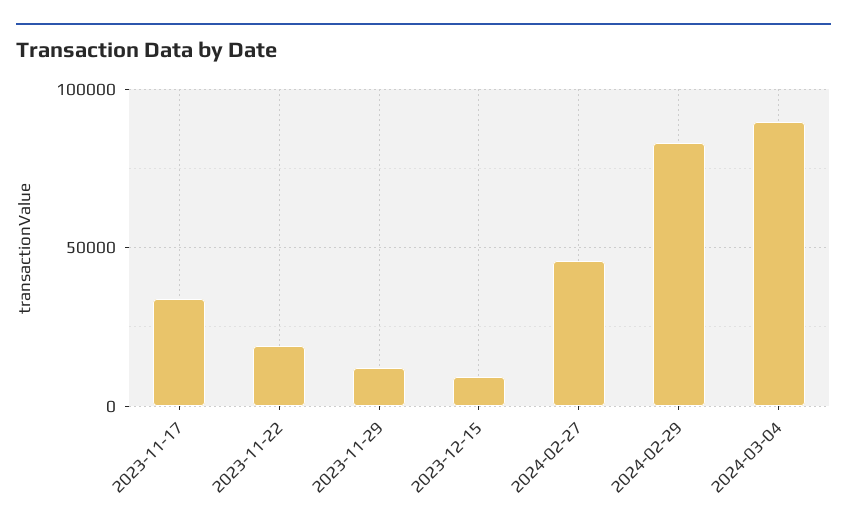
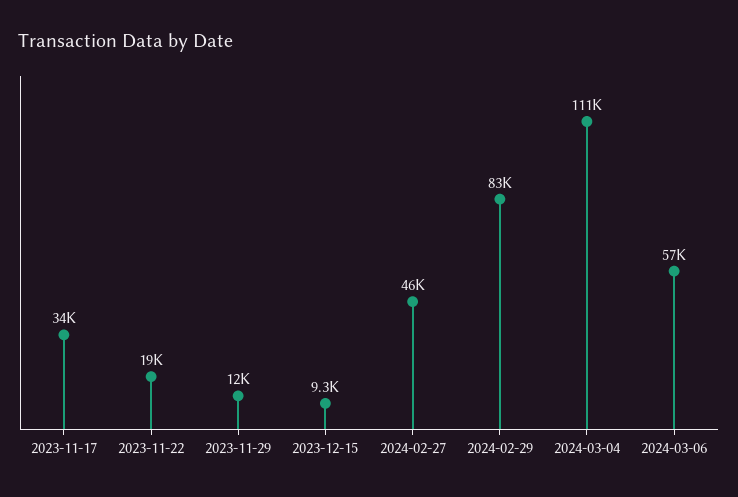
2024-03-04: 90000 -> 111000
2024-03-06: none -> 57000

